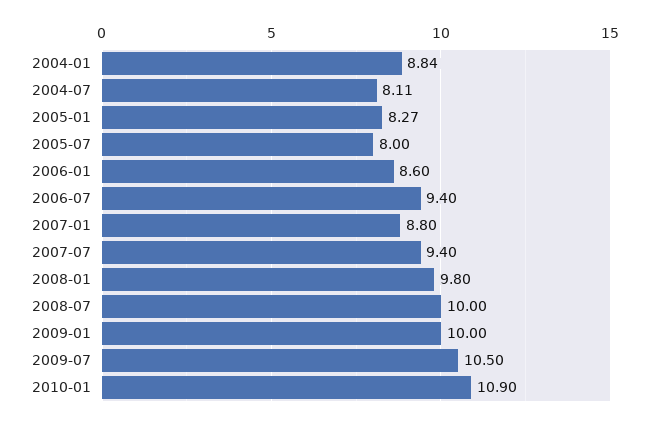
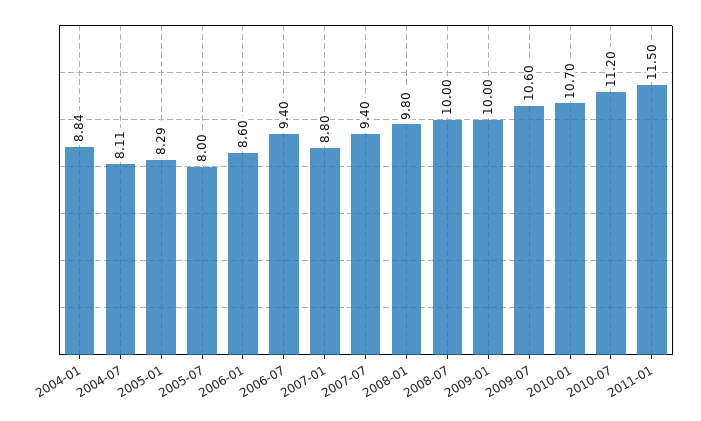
2005-01: 8.27 -> 8.29
2009-07: 10.5 -> 10.6
2010-01: 10.9 -> 10.7
2010-07: none -> 11.2
2011-01: none -> 11.5

